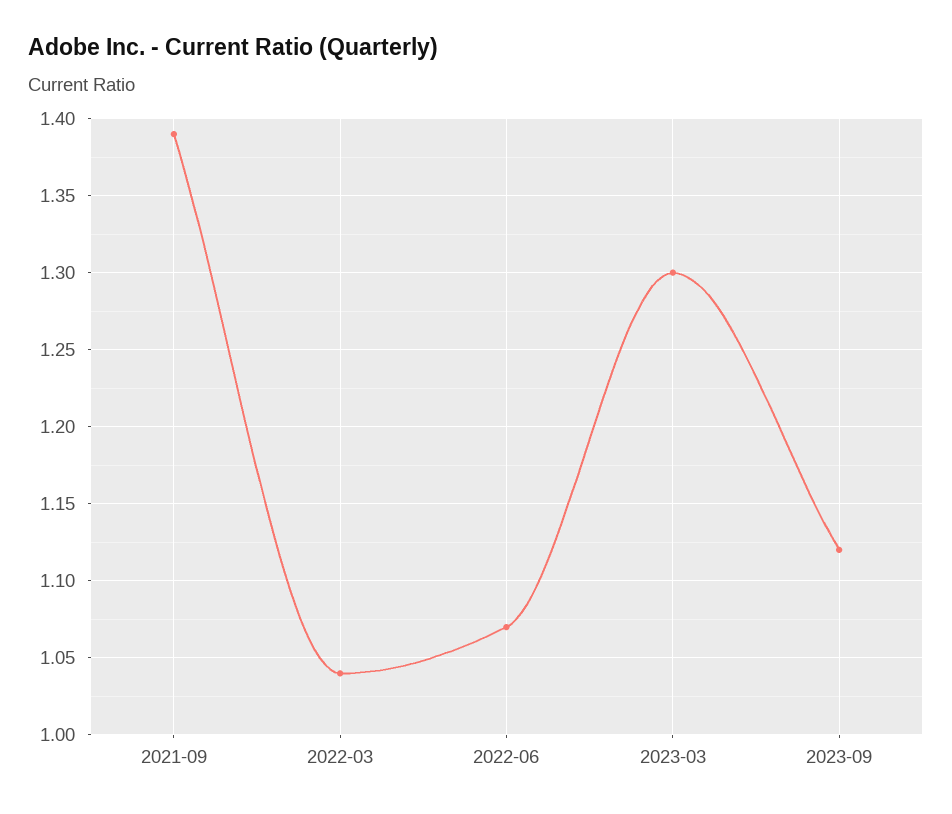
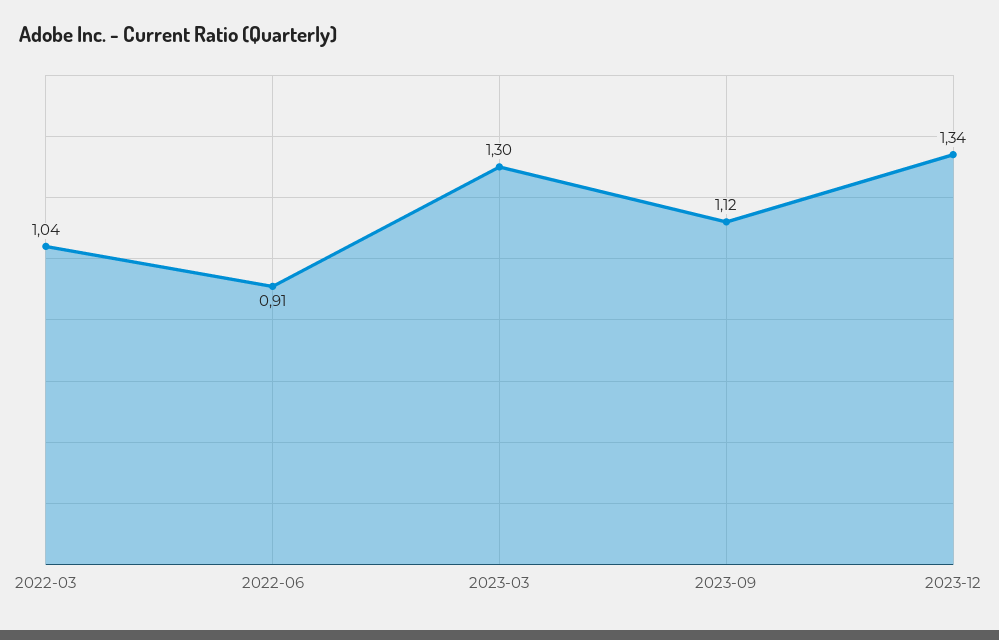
2021-09: 1.39 -> none
2022-06: 1.07 -> 0.91
2023-12: none -> 1.34

